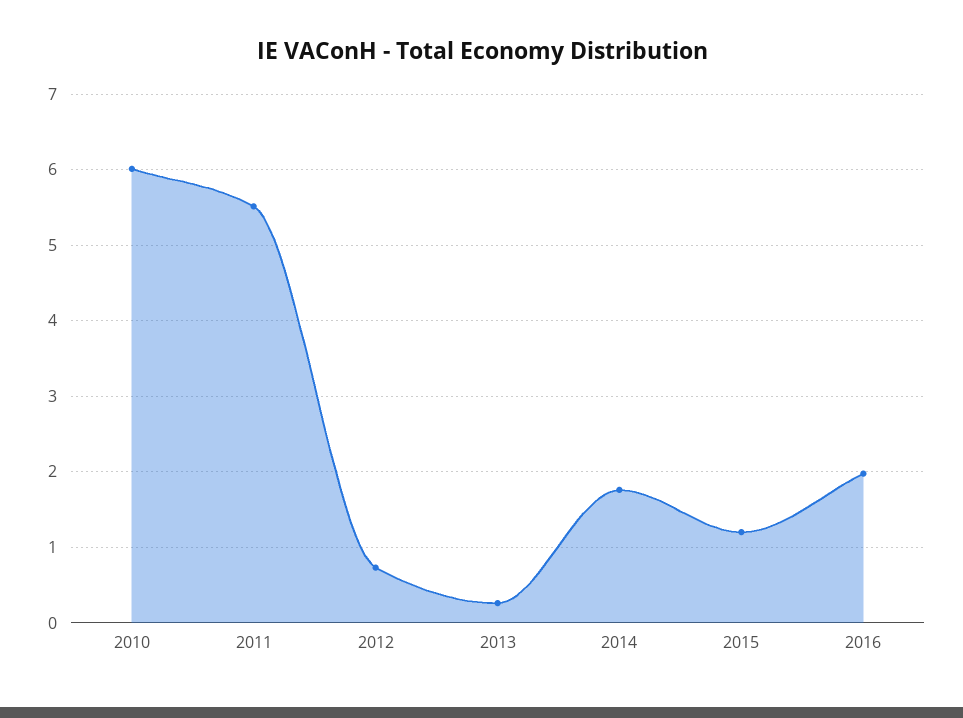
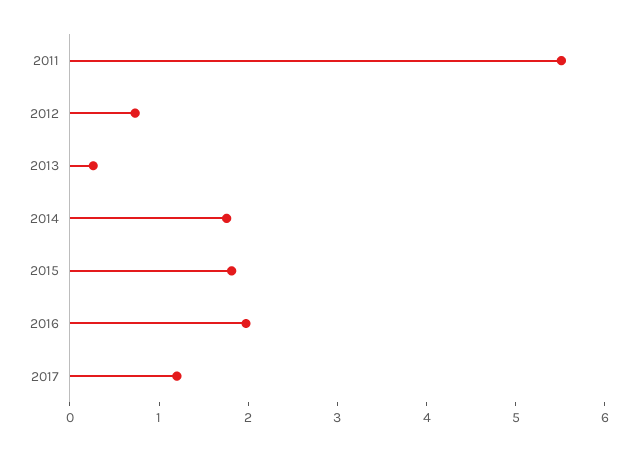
2010: 6 -> none
2015: 1.2 -> 1.8
2017: none -> 1.2

